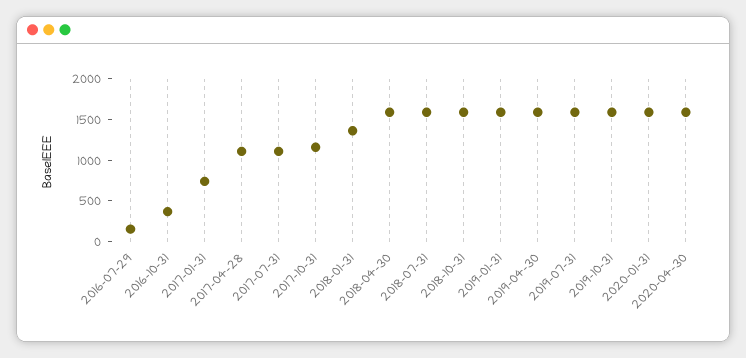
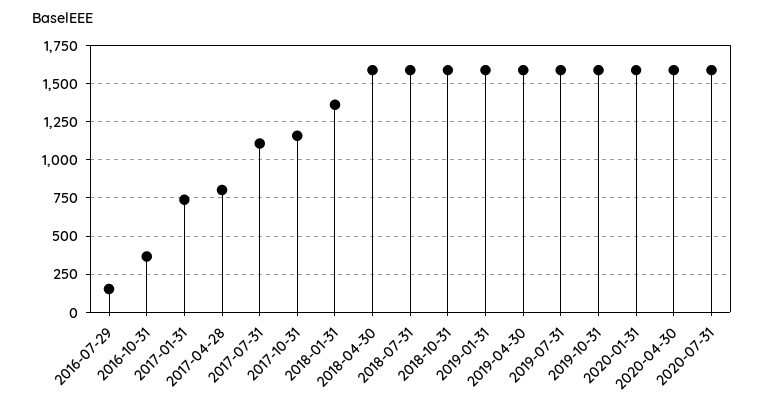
2017-04-28: 1100 -> 800
2020-07-31: none -> 1600

